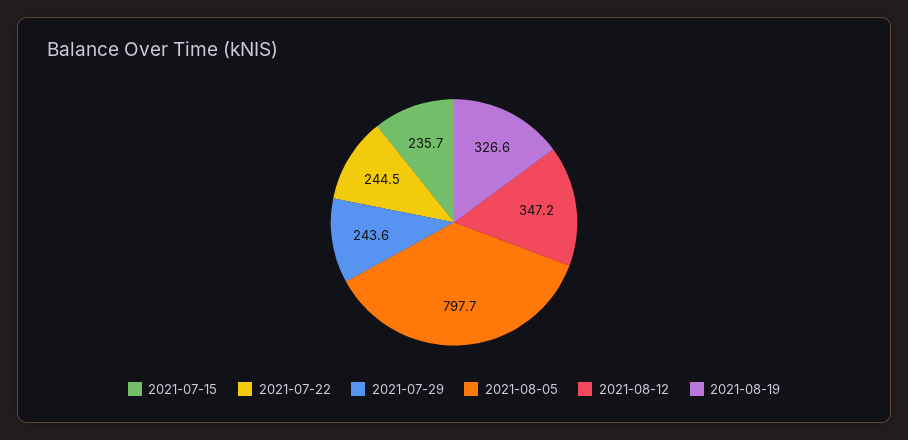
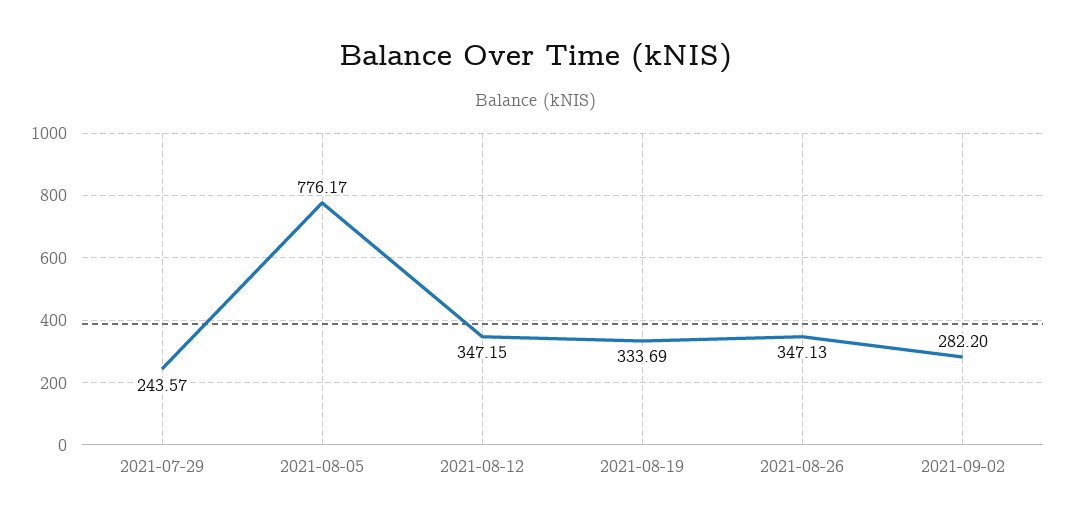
2021-07-15: 235.7 -> none
2021-07-22: 244.5 -> none
2021-08-05: 797.7 -> 776.17
2021-08-19: 326.6 -> 333.69
2021-08-26: none -> 347.13
2021-09-02: none -> 282.2

